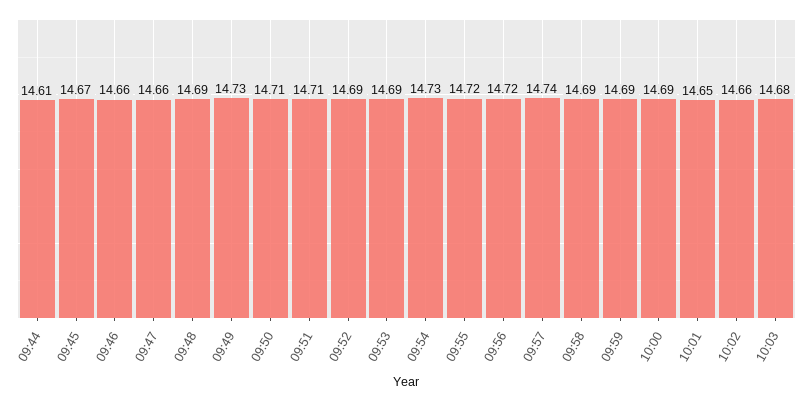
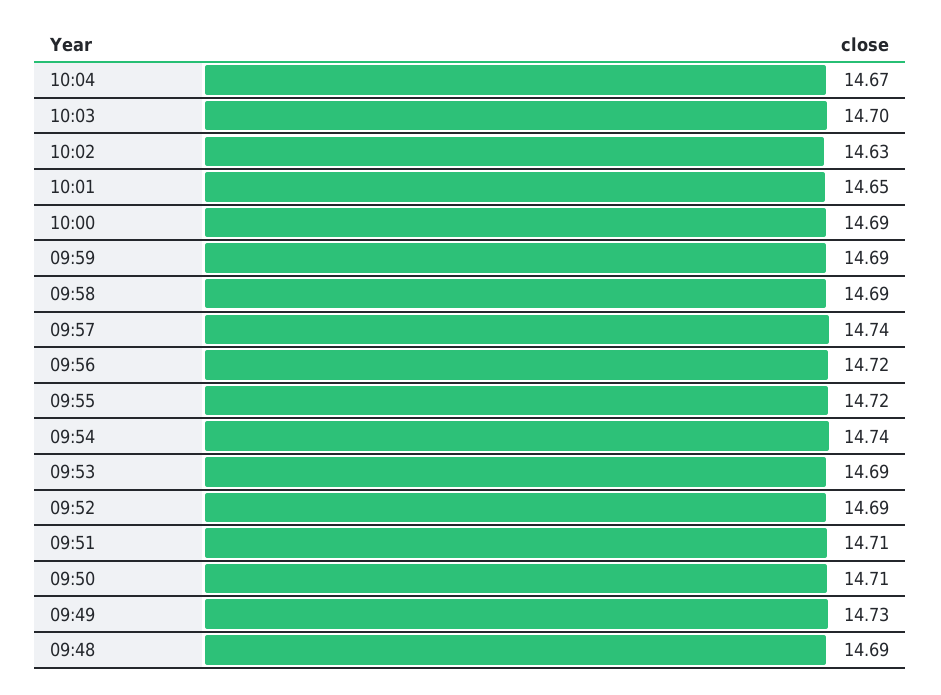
09:44: 14.61 -> none
09:45: 14.67 -> none
09:46: 14.66 -> none
09:47: 14.66 -> none
09:54: 14.73 -> 14.74
10:02: 14.66 -> 14.63
10:03: 14.68 -> 14.7
10:04: none -> 14.67

